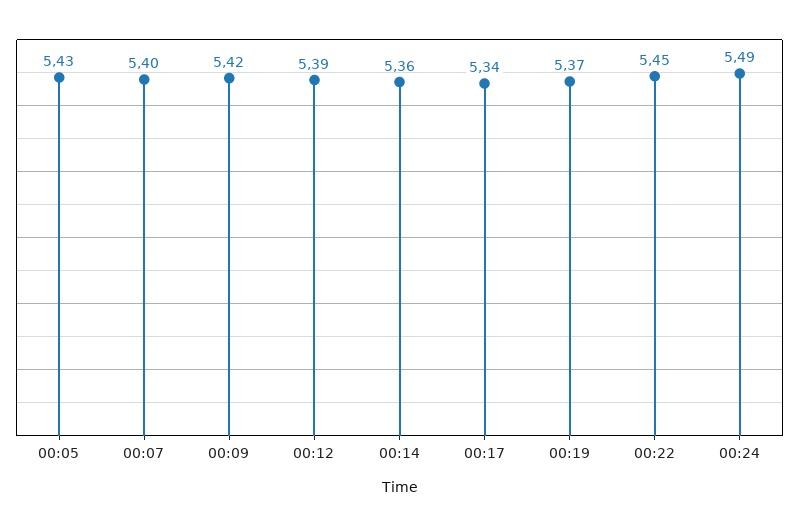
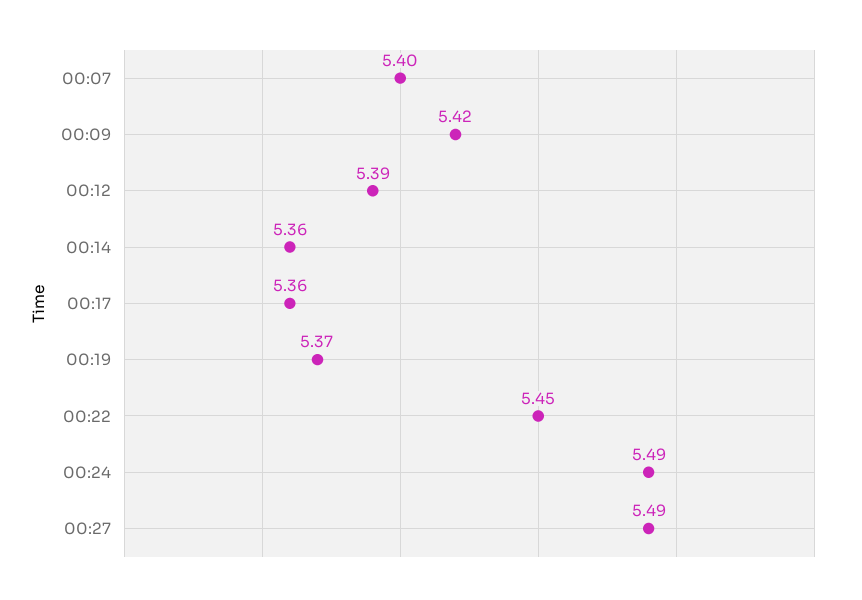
00:05: 5.43 -> none
00:17: 5.34 -> 5.36
00:27: none -> 5.49

